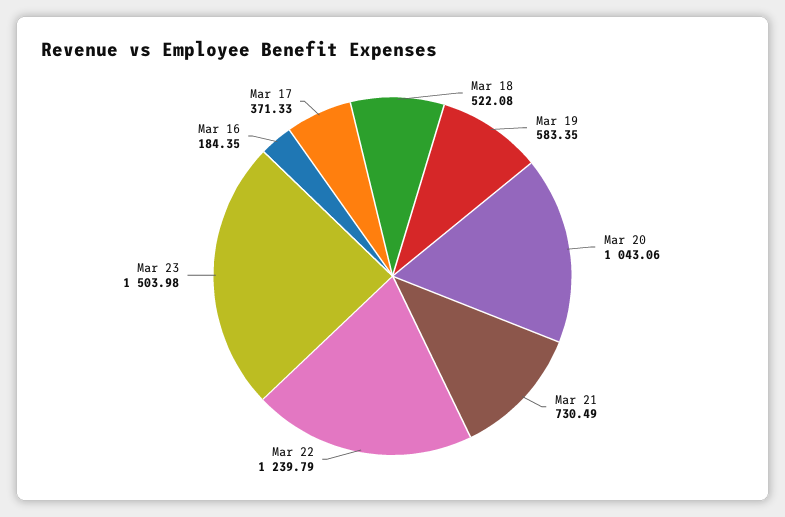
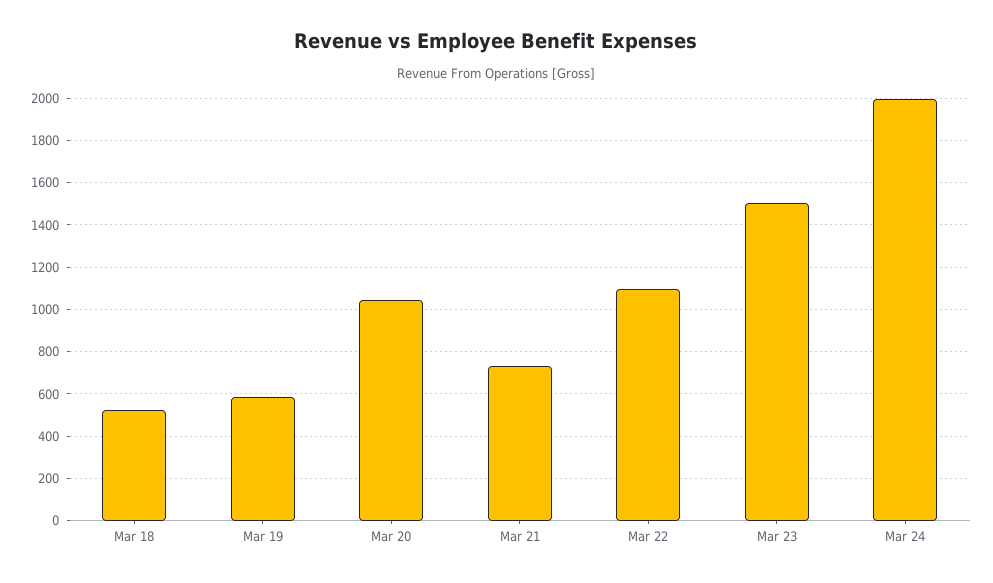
Mar 22: 1239.79 -> 1100
Mar 16: 184.35 -> none
Mar 17: 371.33 -> none
Mar 24: none -> 2000

